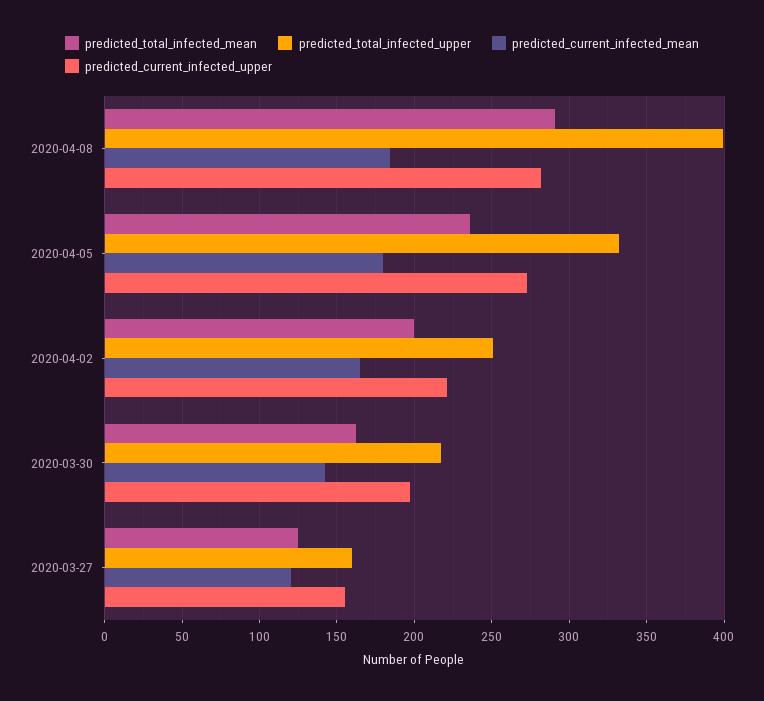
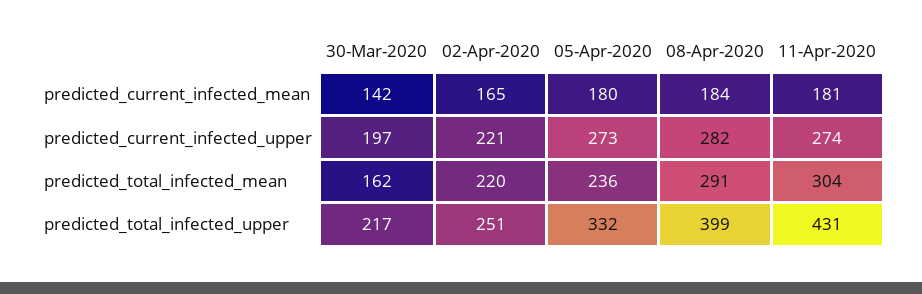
predicted_total_infected_mean, 2020-04-02: 200 -> 220
predicted_total_infected_mean, 2020-03-27: 125 -> none
predicted_total_infected_upper, 2020-03-27: 160 -> none
predicted_current_infected_mean, 2020-03-27: 120 -> none
predicted_current_infected_upper, 2020-03-27: 155 -> none
predicted_current_infected_mean, 11-Apr-2020: none -> 181
predicted_current_infected_upper, 11-Apr-2020: none -> 274
predicted_total_infected_mean, 11-Apr-2020: none -> 304
predicted_total_infected_upper, 11-Apr-2020: none -> 431

